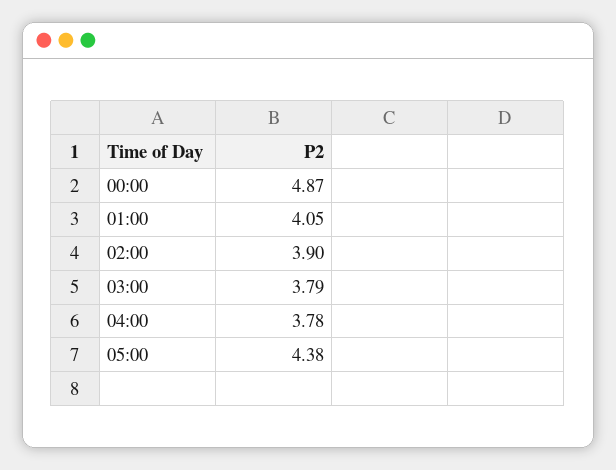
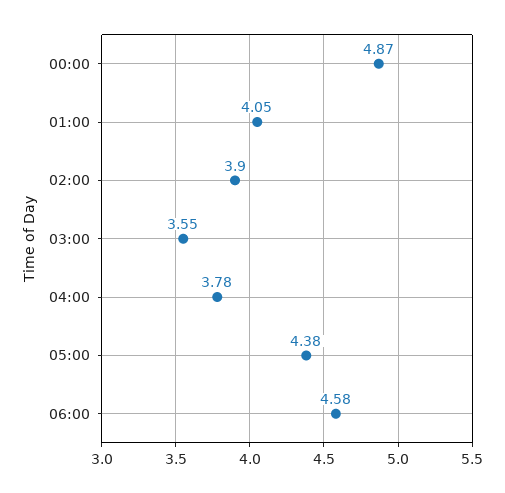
03:00: 3.79 -> 3.55
06:00: none -> 4.58

